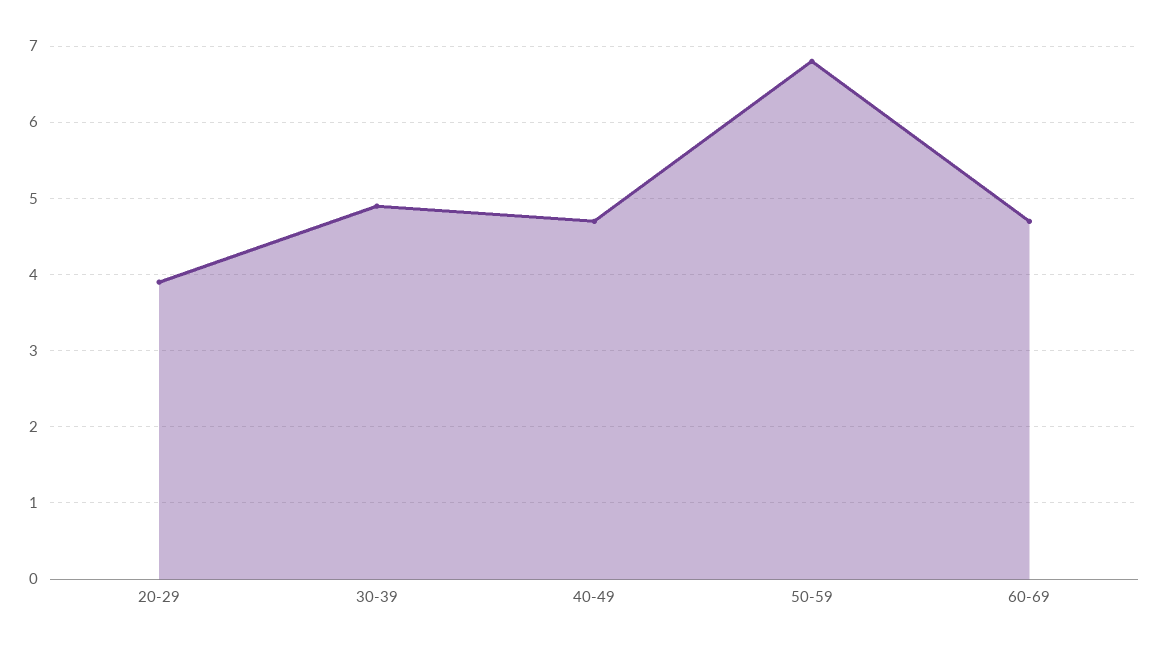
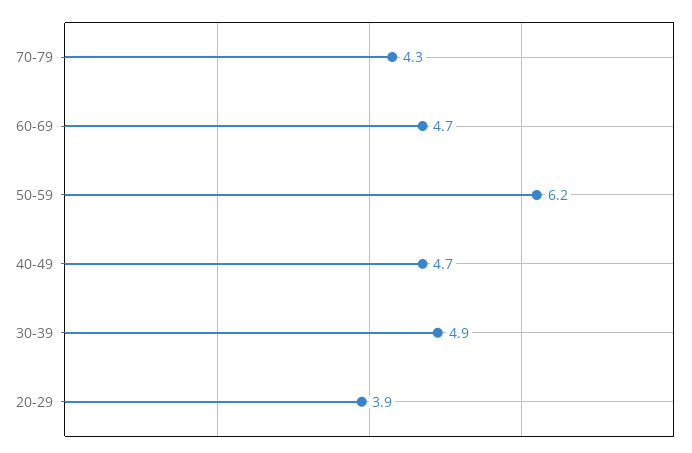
50-59: 6.8 -> 6.2
70-79: none -> 4.3

